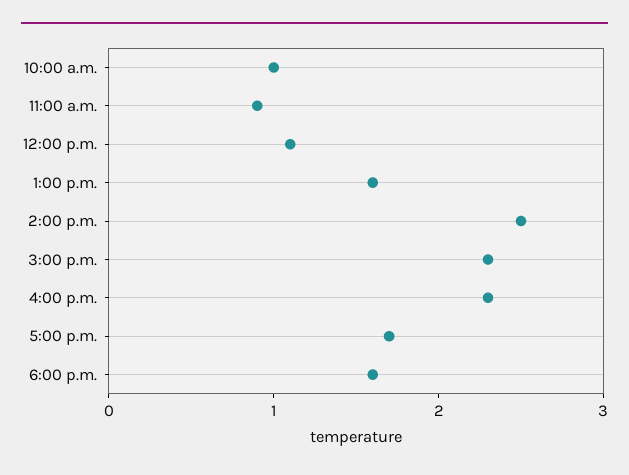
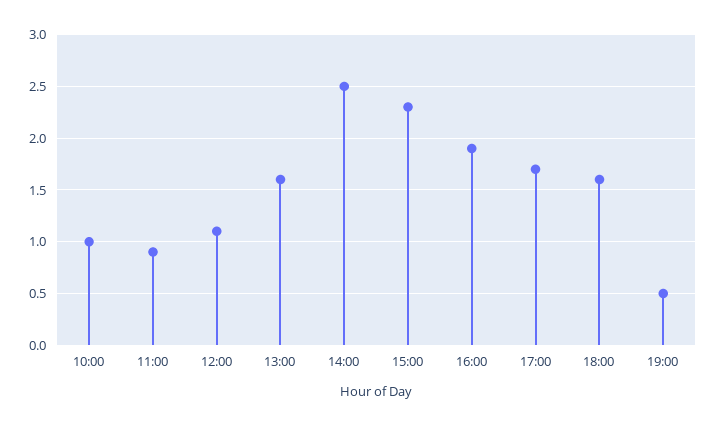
4:00 p.m.: 2.3 -> 1.9
19:00: none -> 0.5

